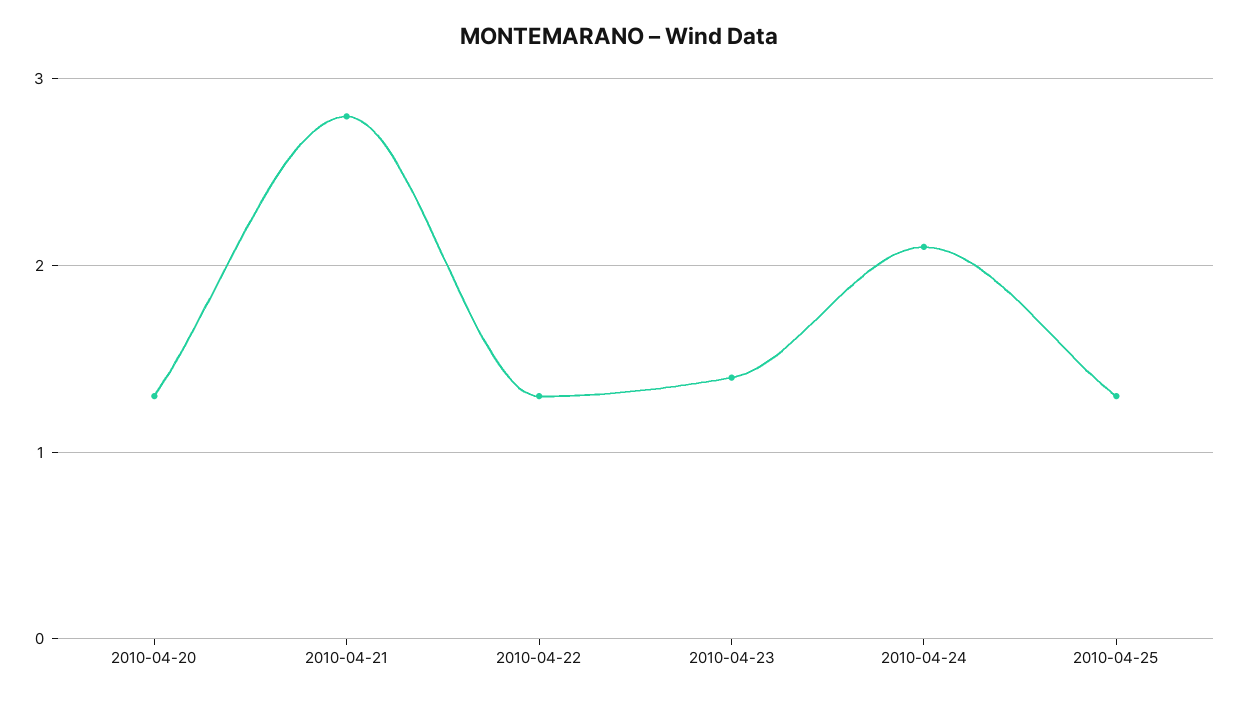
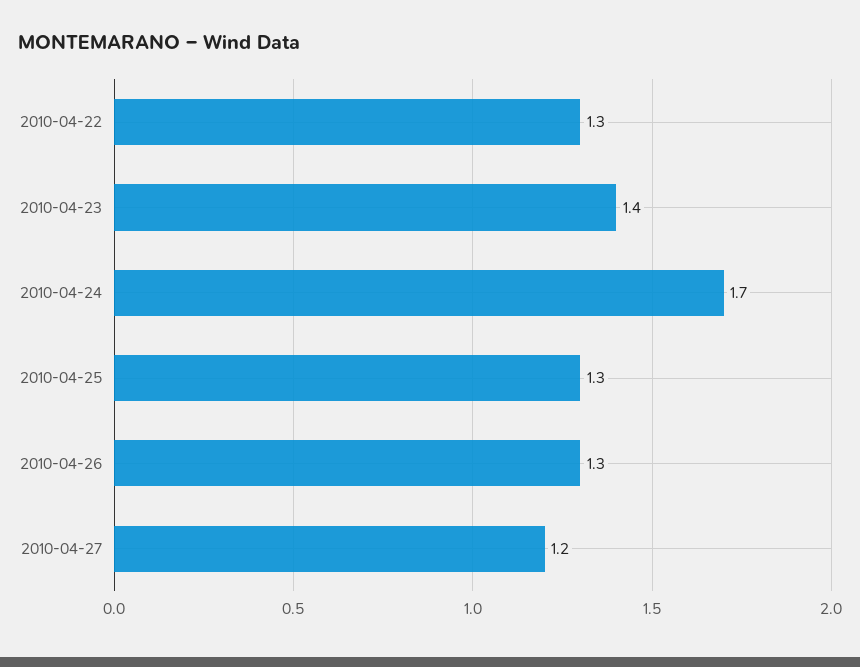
2010-04-20: 1.3 -> none
2010-04-21: 2.8 -> none
2010-04-24: 2.1 -> 1.7
2010-04-26: none -> 1.3
2010-04-27: none -> 1.2

